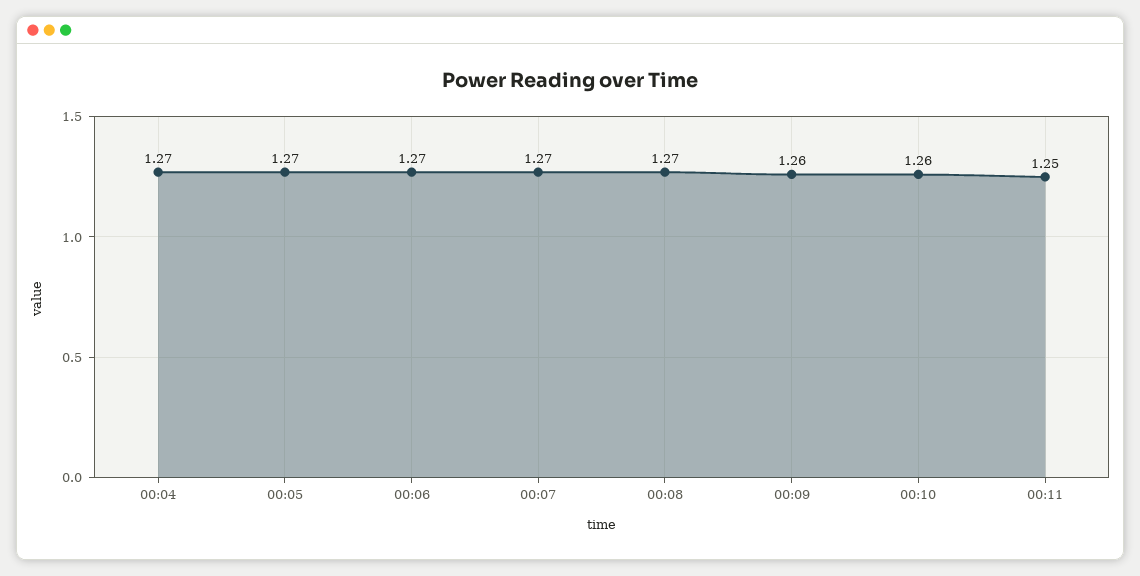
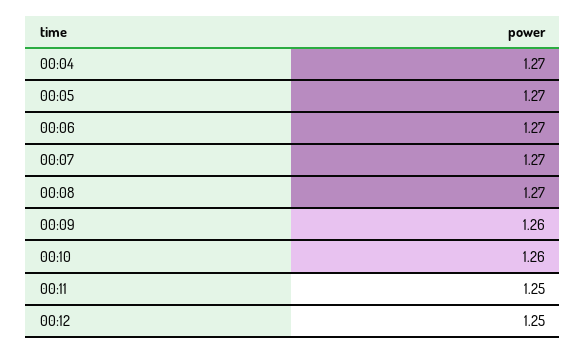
00:12: none -> 1.25

